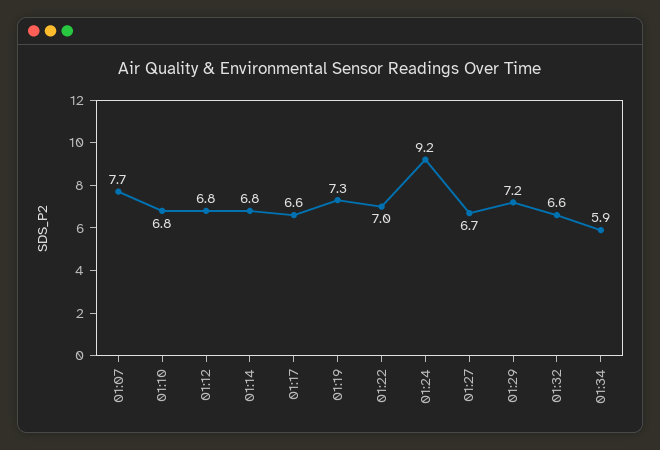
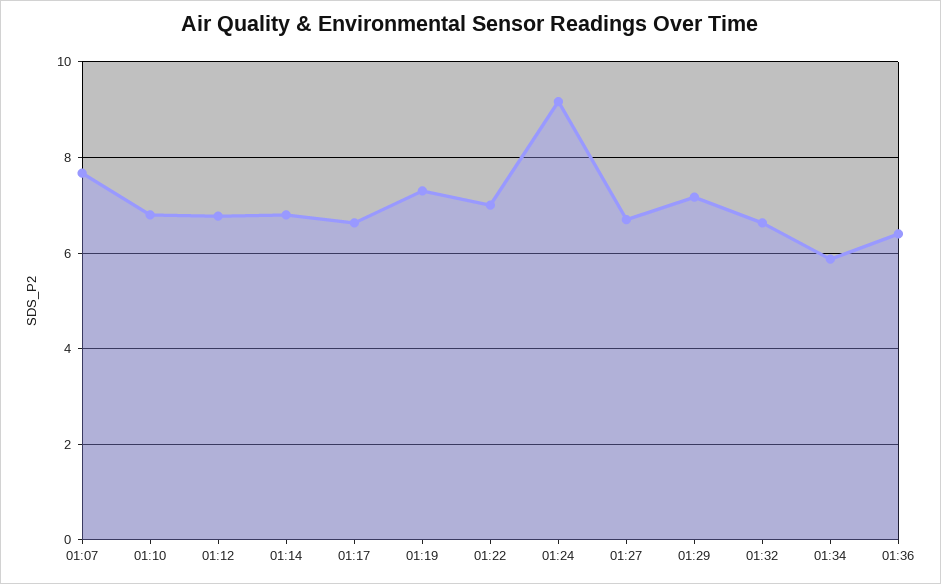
01:36: none -> 6.4

